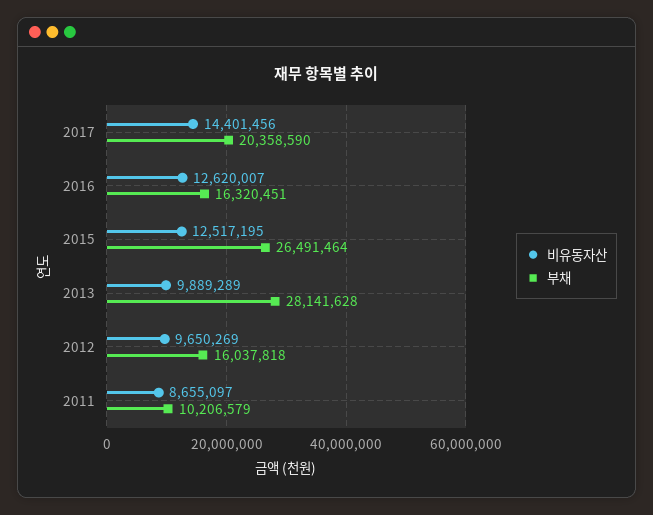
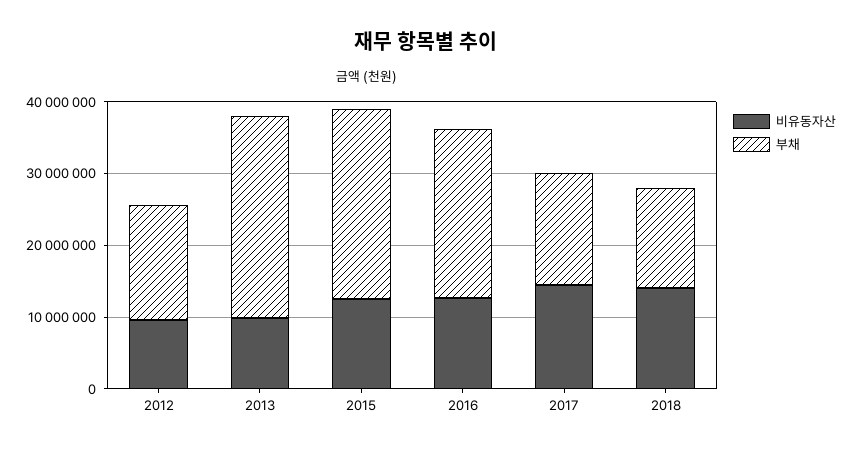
부채, 2017: 20358590 -> 16000000
부채, 2016: 16320451 -> 24000000
비유동자산, 2011: 8655097 -> none
부채, 2011: 10206579 -> none
비유동자산, 2018: none -> 14000000
부채, 2018: none -> 14000000

